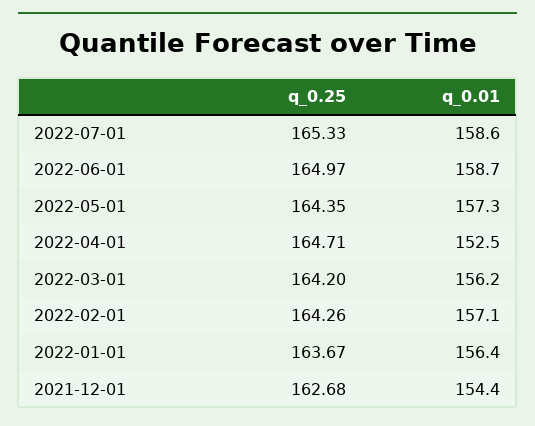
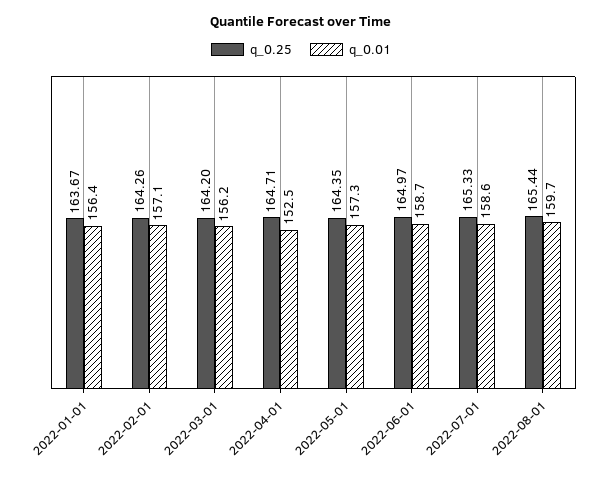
q_0.25, 2021-12-01: 162.68 -> none
q_0.01, 2021-12-01: 154.4 -> none
q_0.25, 2022-08-01: none -> 165.44
q_0.01, 2022-08-01: none -> 159.7

